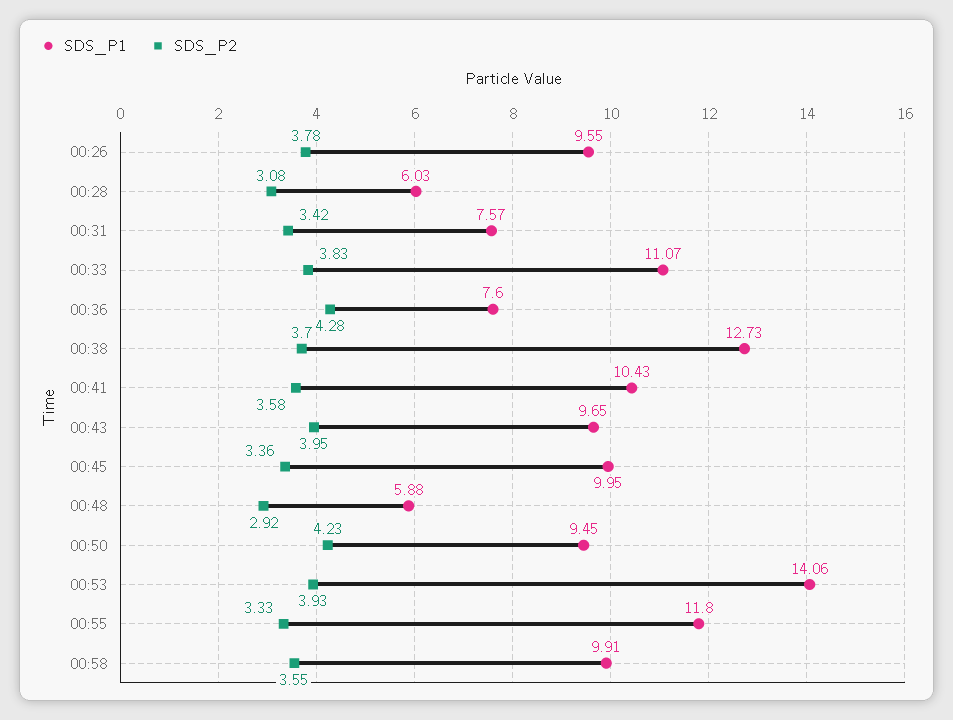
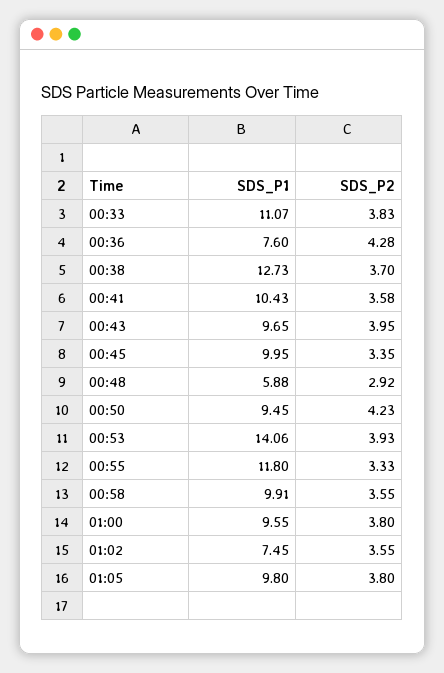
SDS_P1, 00:26: 9.55 -> none
SDS_P2, 00:26: 3.78 -> none
SDS_P1, 00:28: 6.03 -> none
SDS_P2, 00:28: 3.08 -> none
SDS_P1, 00:31: 7.57 -> none
SDS_P2, 00:31: 3.42 -> none
SDS_P2, 00:45: 3.36 -> 3.35
SDS_P1, 01:00: none -> 9.55
SDS_P2, 01:00: none -> 3.8
SDS_P1, 01:02: none -> 7.45
SDS_P2, 01:02: none -> 3.55
SDS_P1, 01:05: none -> 9.8
SDS_P2, 01:05: none -> 3.8

